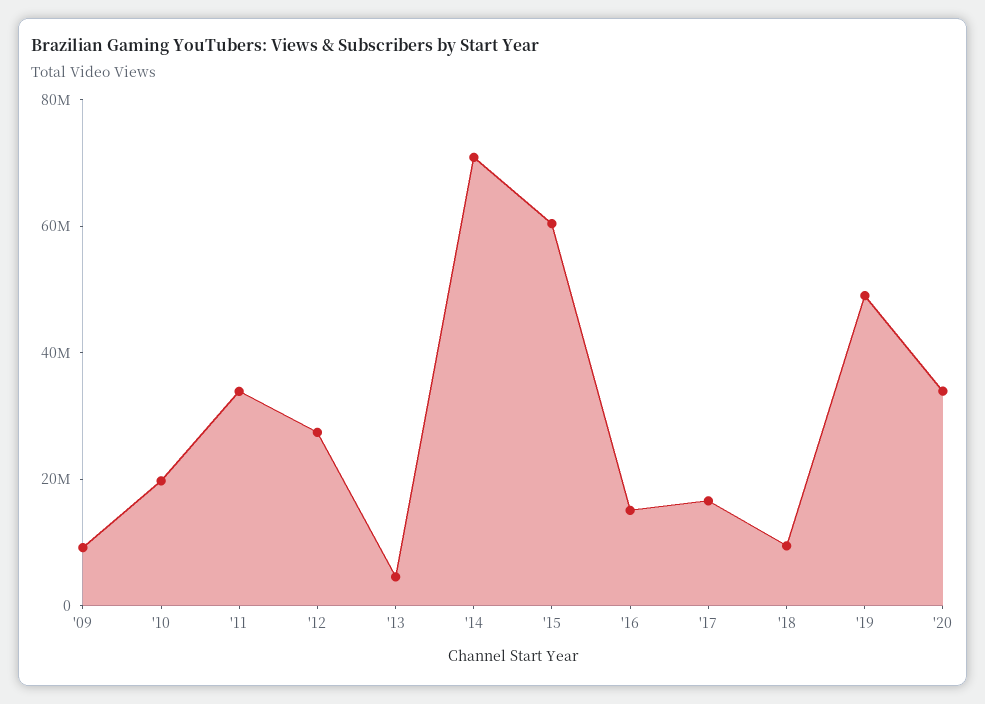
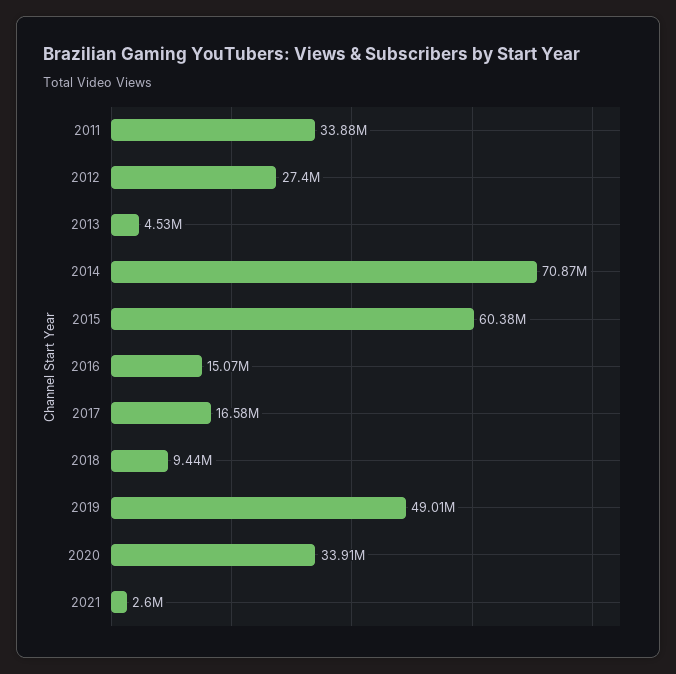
'09: 10000000 -> none
'10: 20000000 -> none
2021: none -> 2600000

